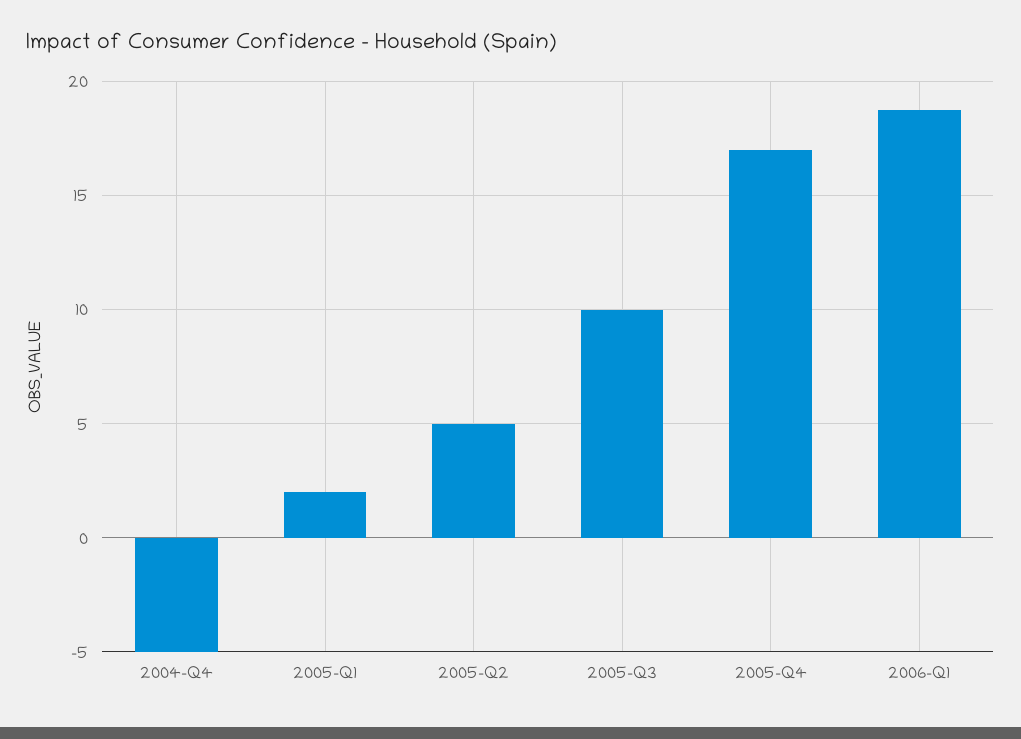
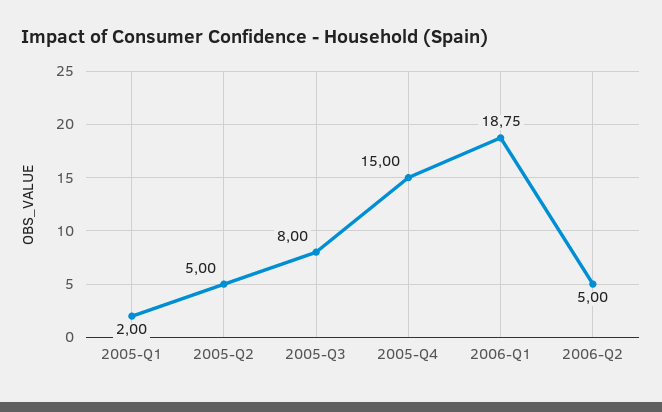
2004-Q4: -5 -> none
2005-Q3: 10 -> 8
2005-Q4: 17 -> 15
2006-Q2: none -> 5

